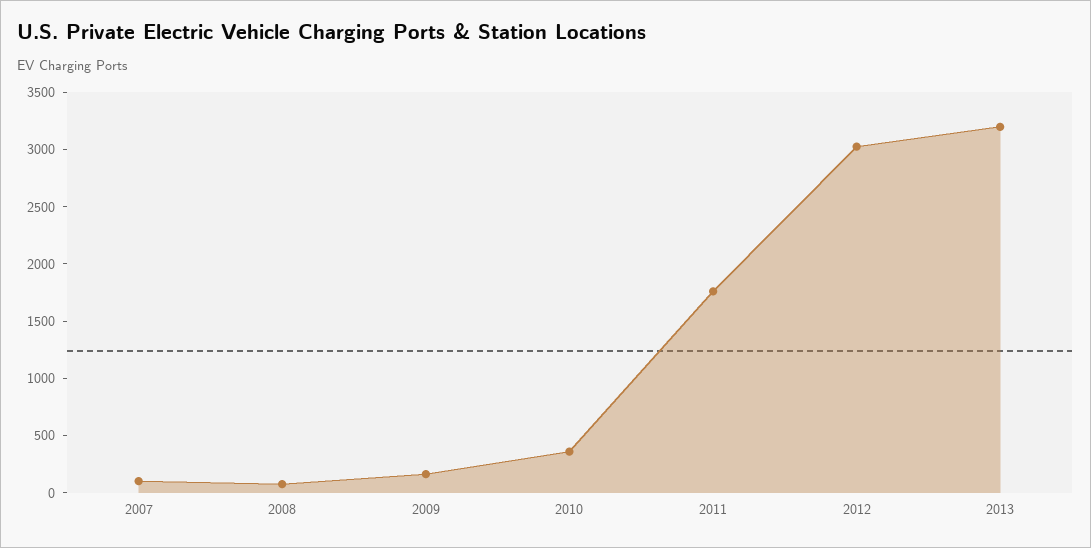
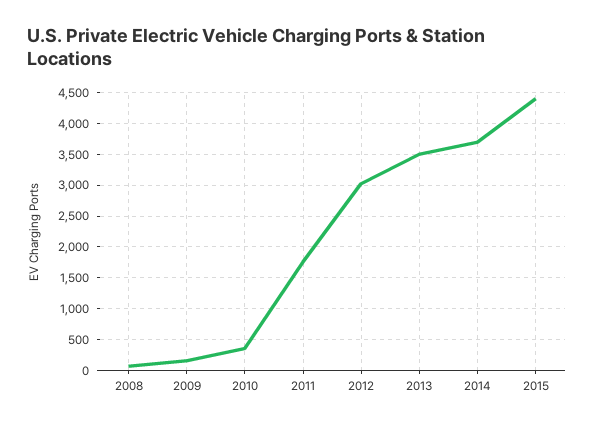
2007: 100 -> none
2013: 3200 -> 3500
2014: none -> 3700
2015: none -> 4400

